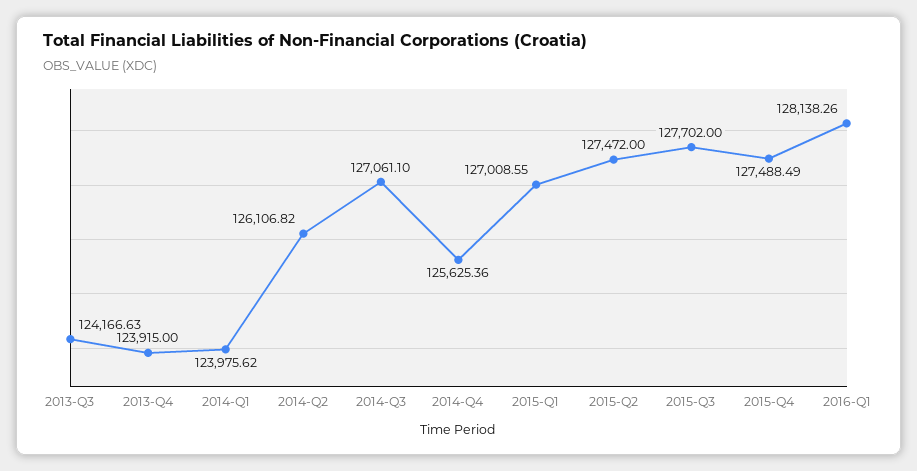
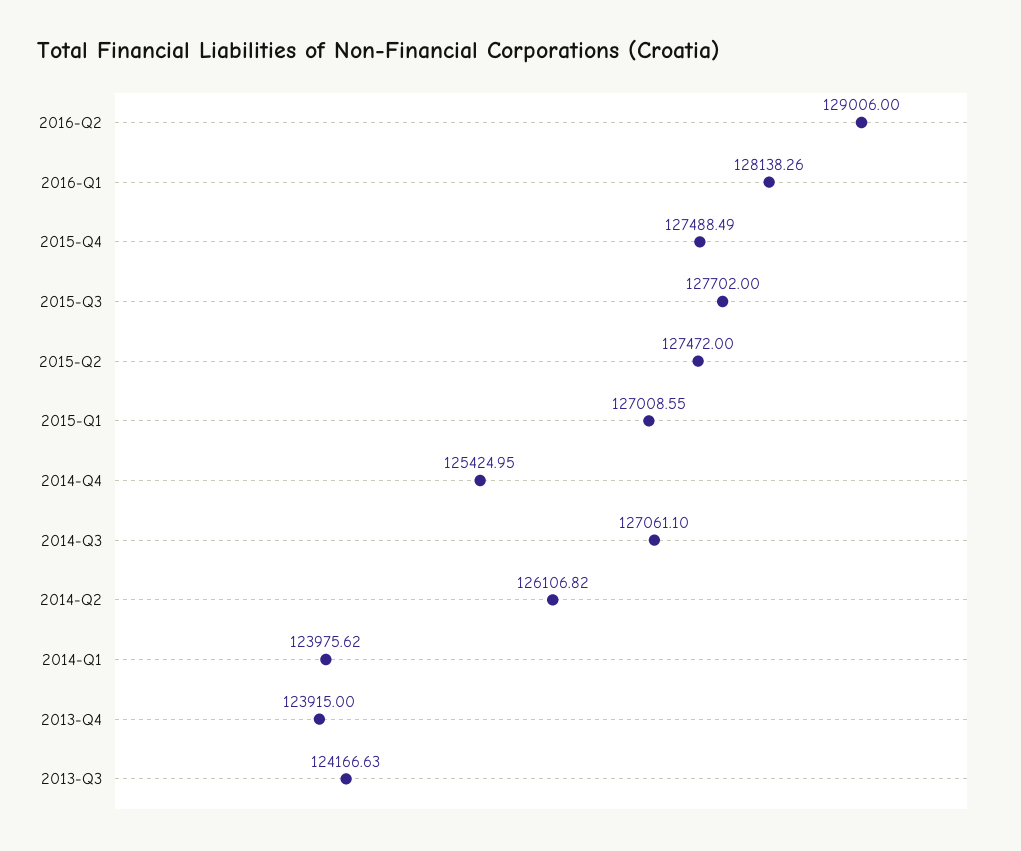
2014-Q4: 125625.36 -> 125424.95
2016-Q2: none -> 129006

